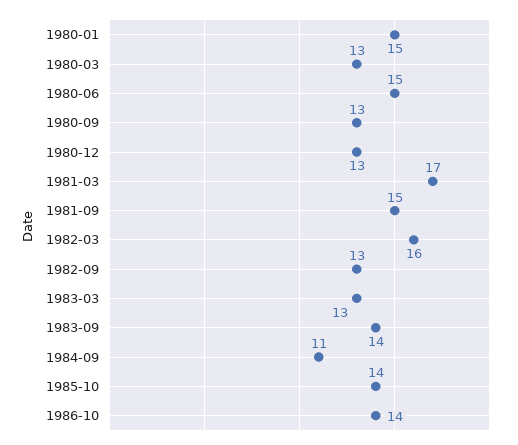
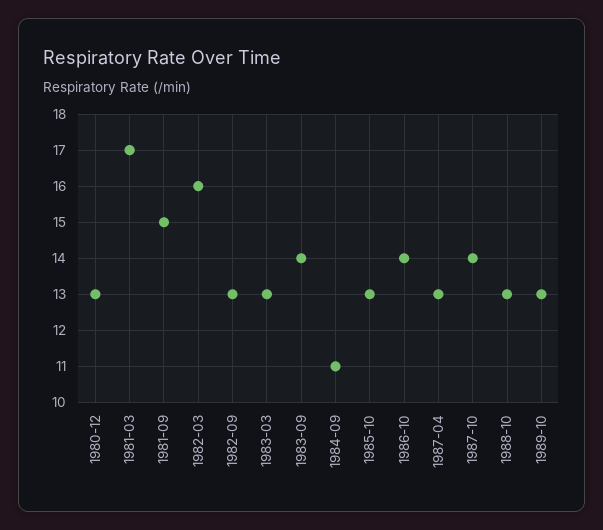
1980-01: 15 -> none
1980-03: 13 -> none
1980-06: 15 -> none
1980-09: 13 -> none
1985-10: 14 -> 13
1987-04: none -> 13
1987-10: none -> 14
1988-10: none -> 13
1989-10: none -> 13

